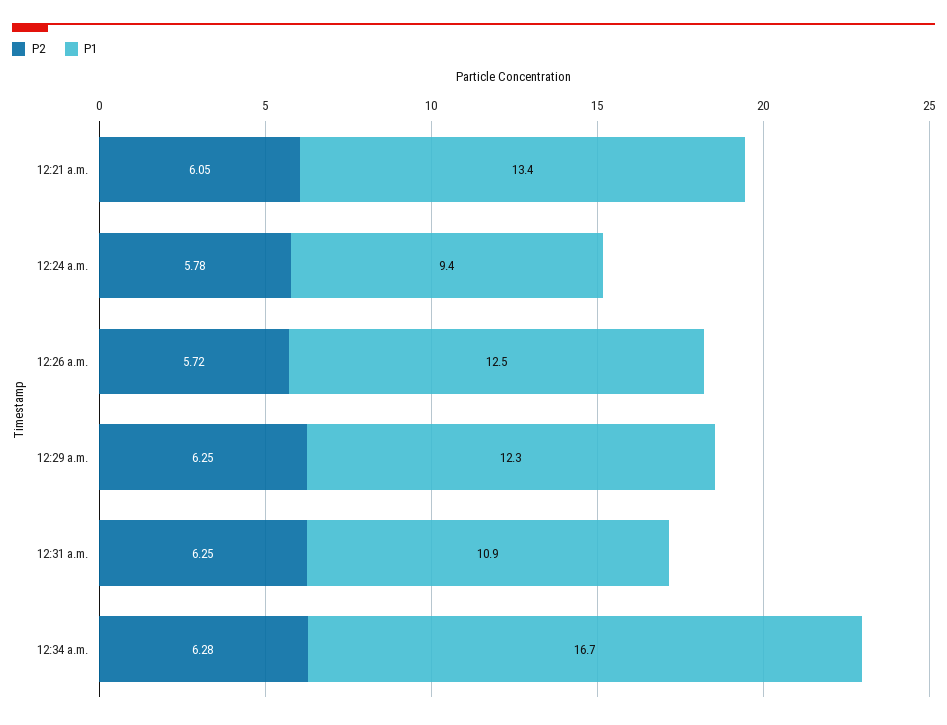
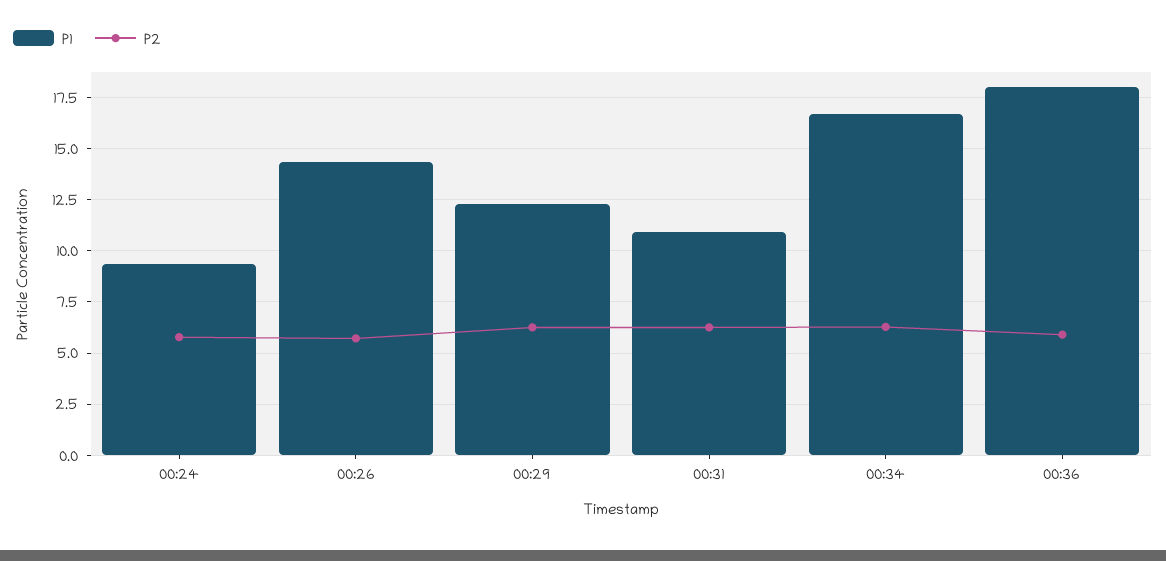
P2, 12:21 a.m.: 6.05 -> none
P1, 12:21 a.m.: 13.4 -> none
P1, 12:26 a.m.: 12.5 -> 14.5
P1, 00:36: none -> 18
P2, 00:36: none -> 6

